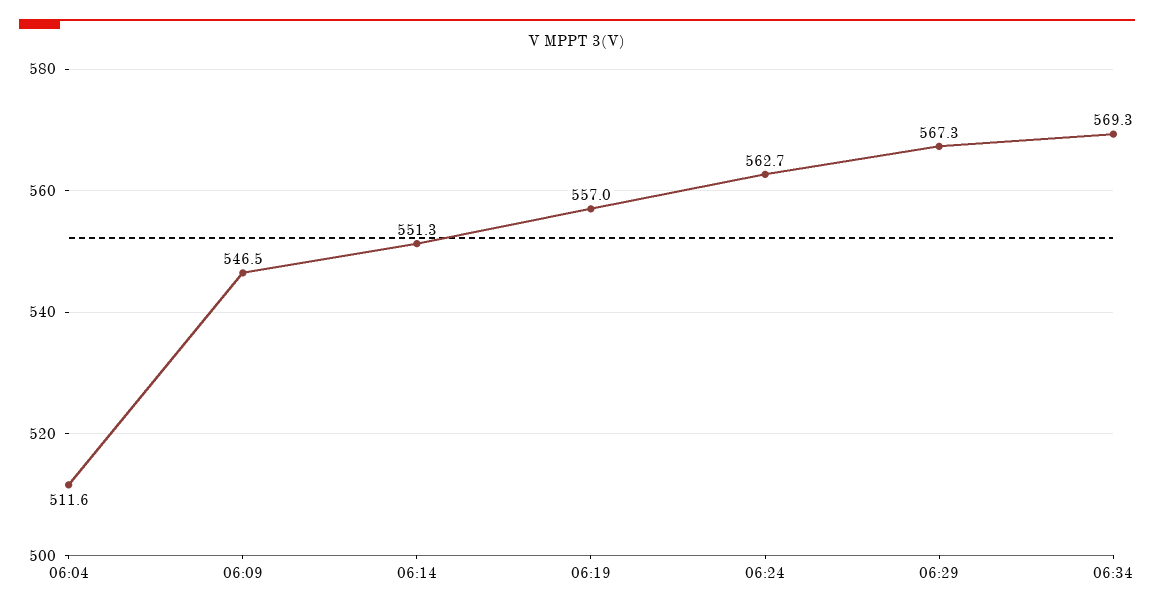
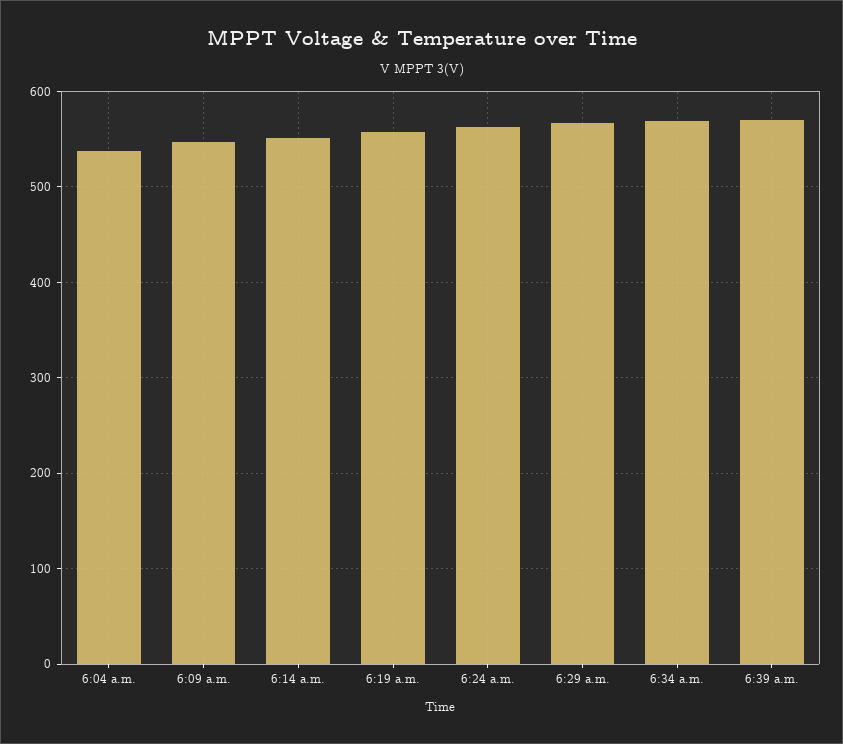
06:04: 511.6 -> 540
6:39 a.m.: none -> 570

